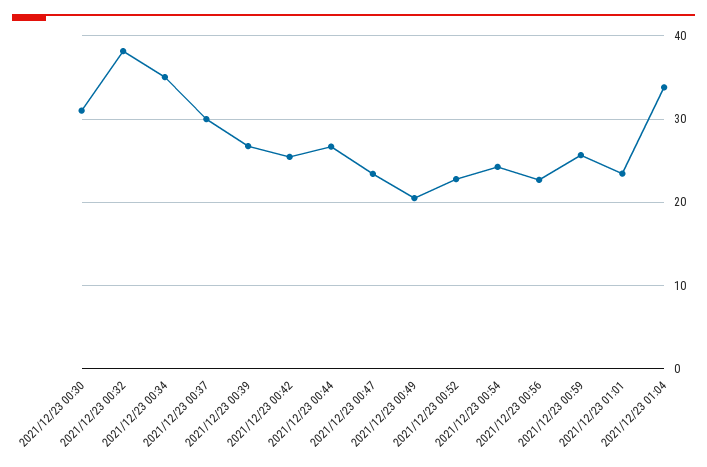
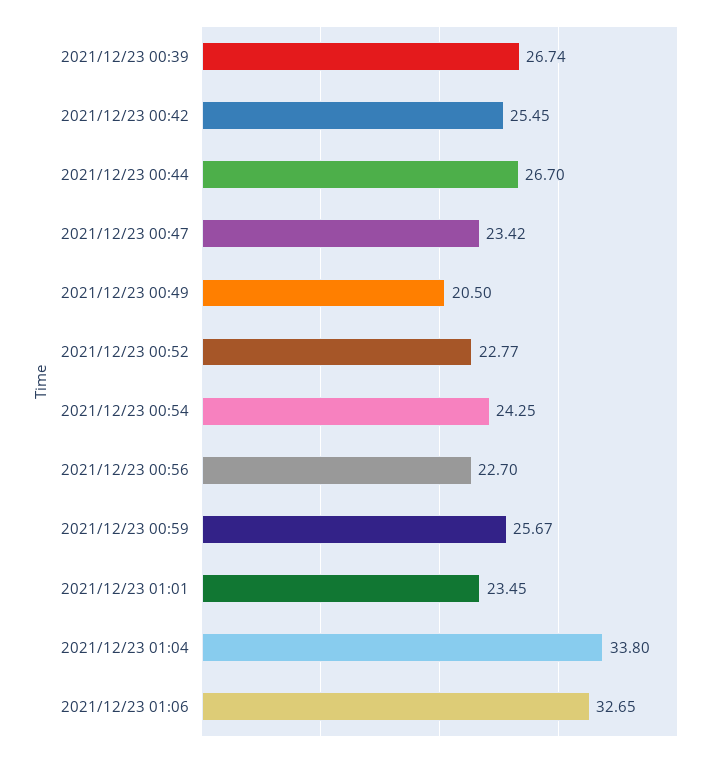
2021/12/23 00:30: 31 -> none
2021/12/23 00:32: 38 -> none
2021/12/23 00:34: 35 -> none
2021/12/23 00:37: 30 -> none
2021/12/23 01:06: none -> 32.65

